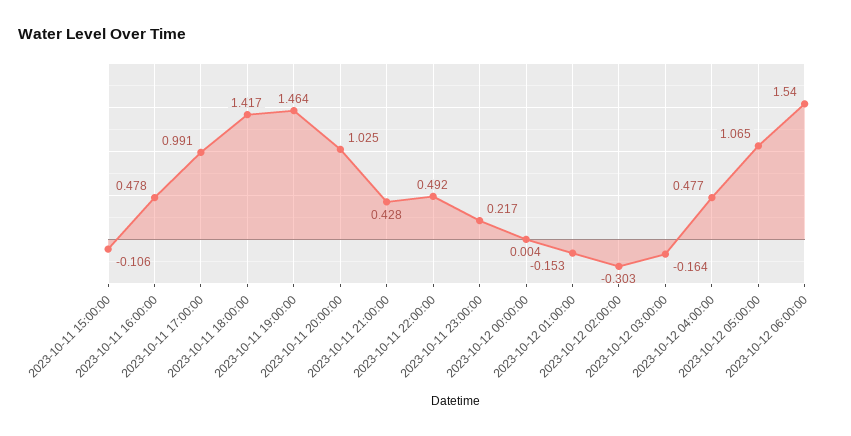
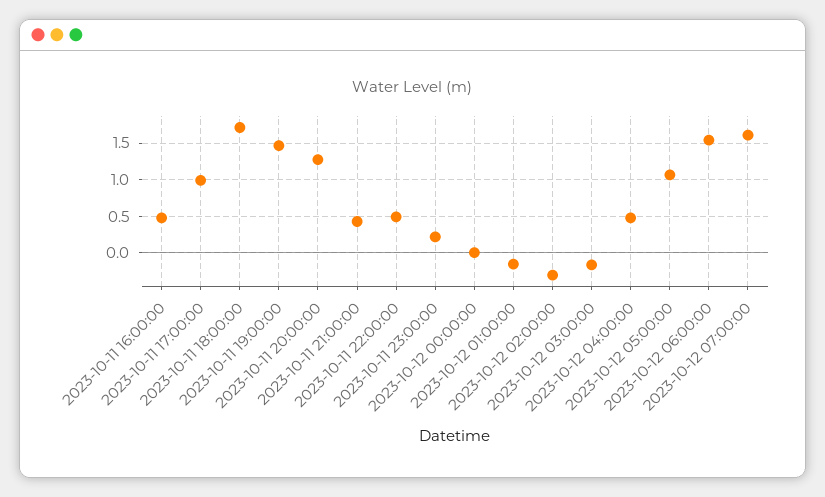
2023-10-11 15:00:00: -0.106 -> none
2023-10-11 18:00:00: 1.417 -> 1.7
2023-10-11 20:00:00: 1.025 -> 1.3
2023-10-12 07:00:00: none -> 1.6

